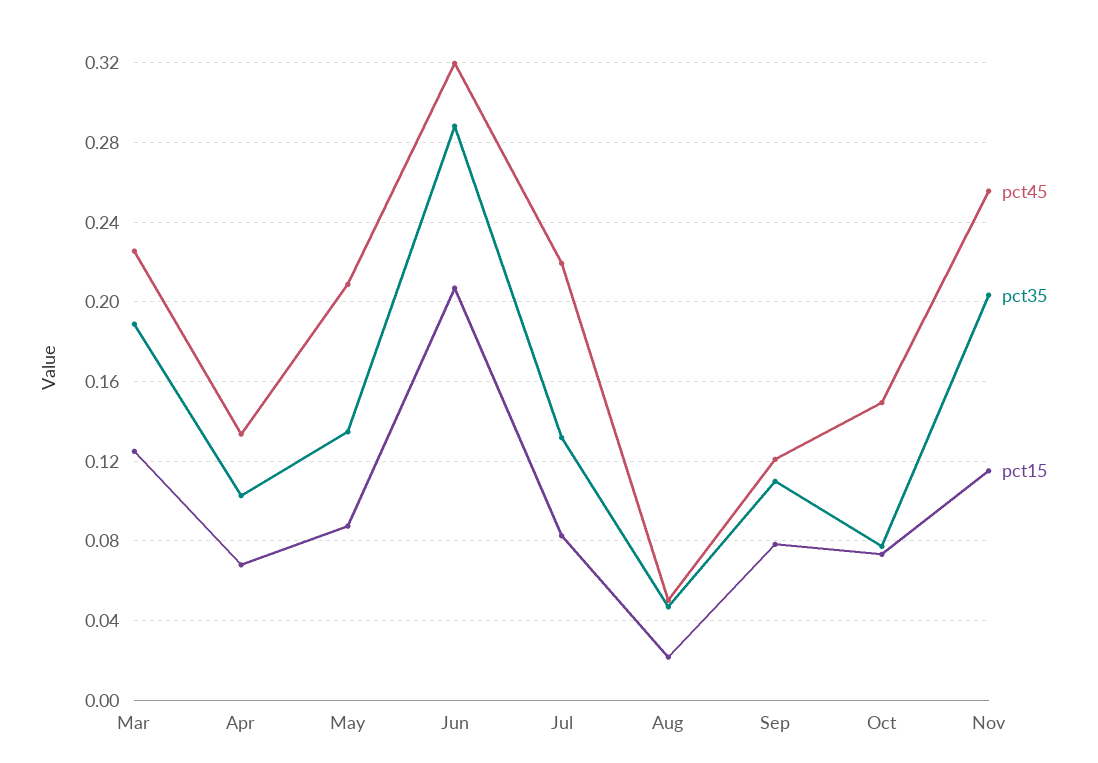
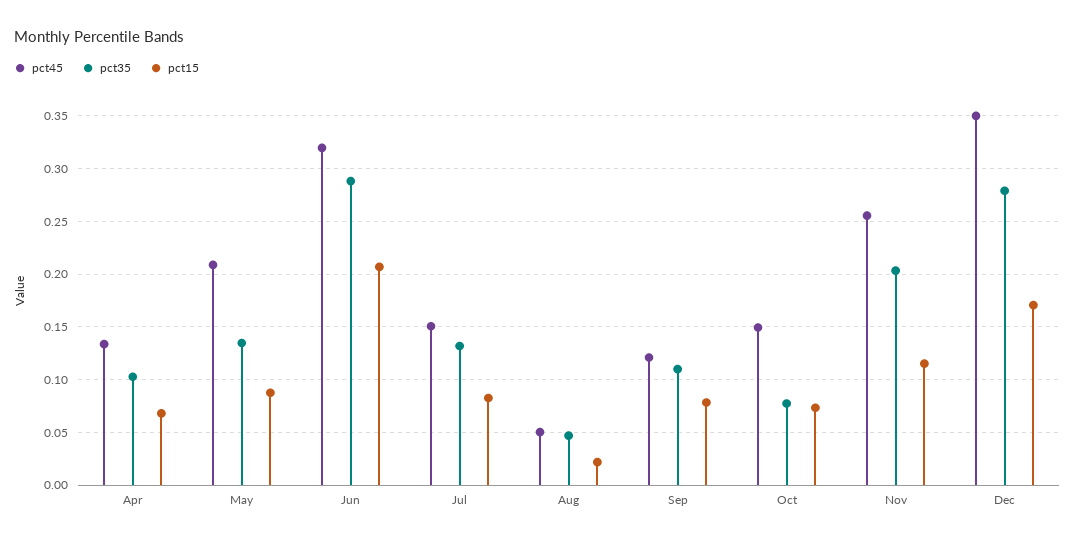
pct45, Mar: 0.225 -> none
pct35, Mar: 0.19 -> none
pct15, Mar: 0.125 -> none
pct45, Jul: 0.22 -> 0.15
pct45, Dec: none -> 0.35
pct35, Dec: none -> 0.28
pct15, Dec: none -> 0.17

